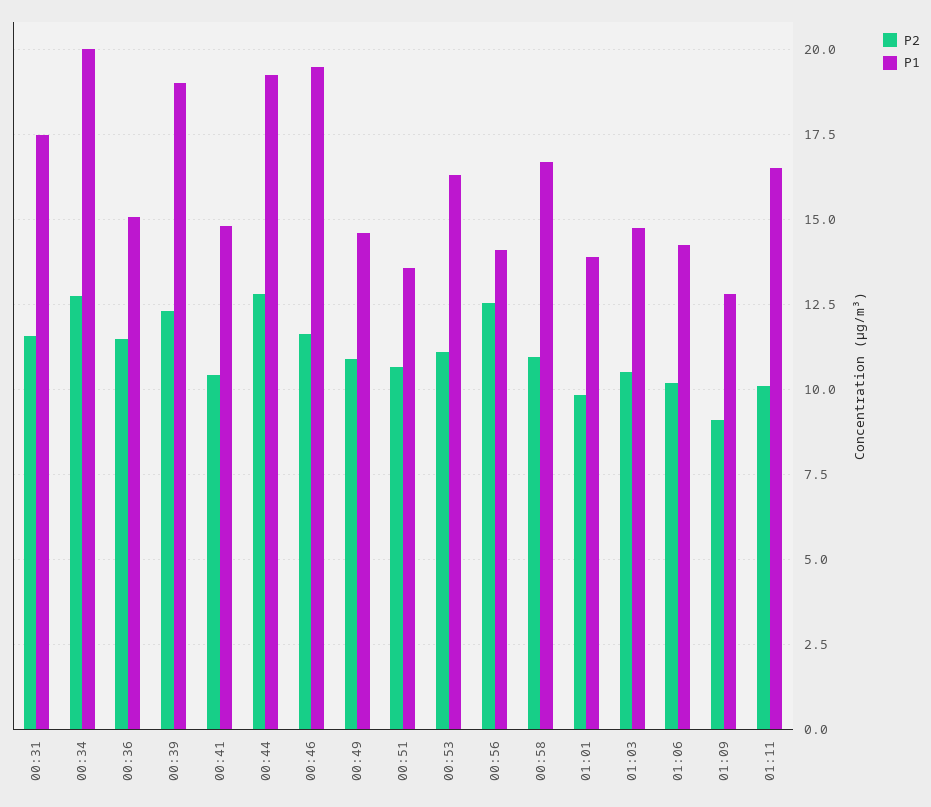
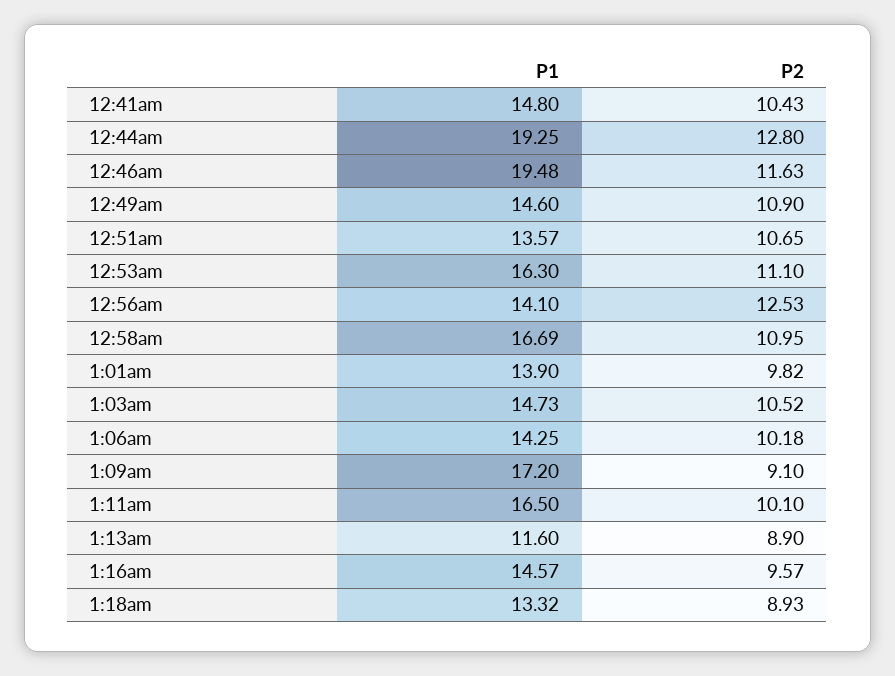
P2, 00:31: 11.5 -> none
P1, 00:31: 17.5 -> none
P2, 00:34: 12.75 -> none
P1, 00:34: 20 -> none
P2, 00:36: 11.5 -> none
P1, 00:36: 15 -> none
P2, 00:39: 12.25 -> none
P1, 00:39: 19 -> none
P1, 01:09: 12.75 -> 17.2
P1, 1:13am: none -> 11.6
P2, 1:13am: none -> 8.9
P1, 1:16am: none -> 14.57
P2, 1:16am: none -> 9.57
P1, 1:18am: none -> 13.32
P2, 1:18am: none -> 8.93

